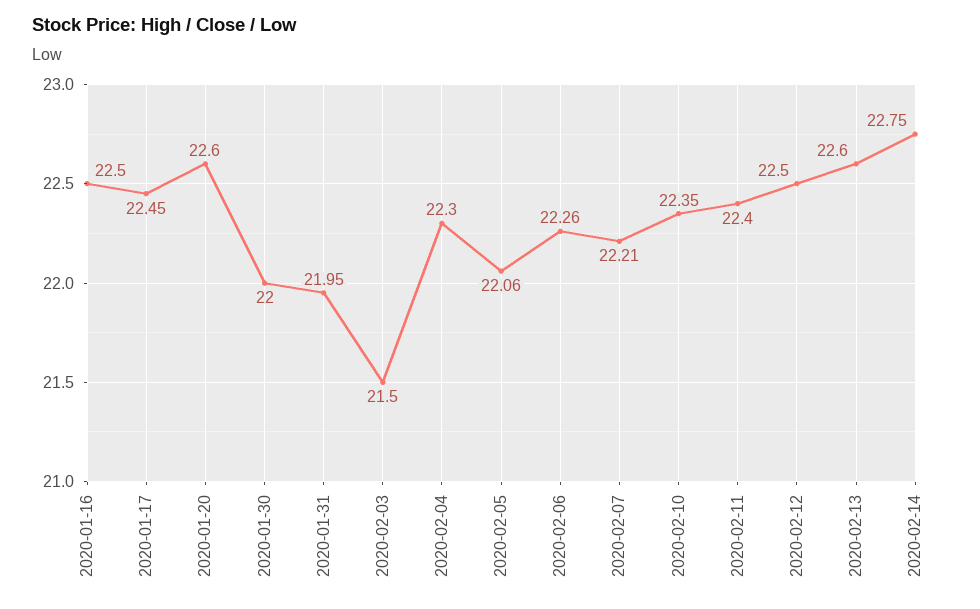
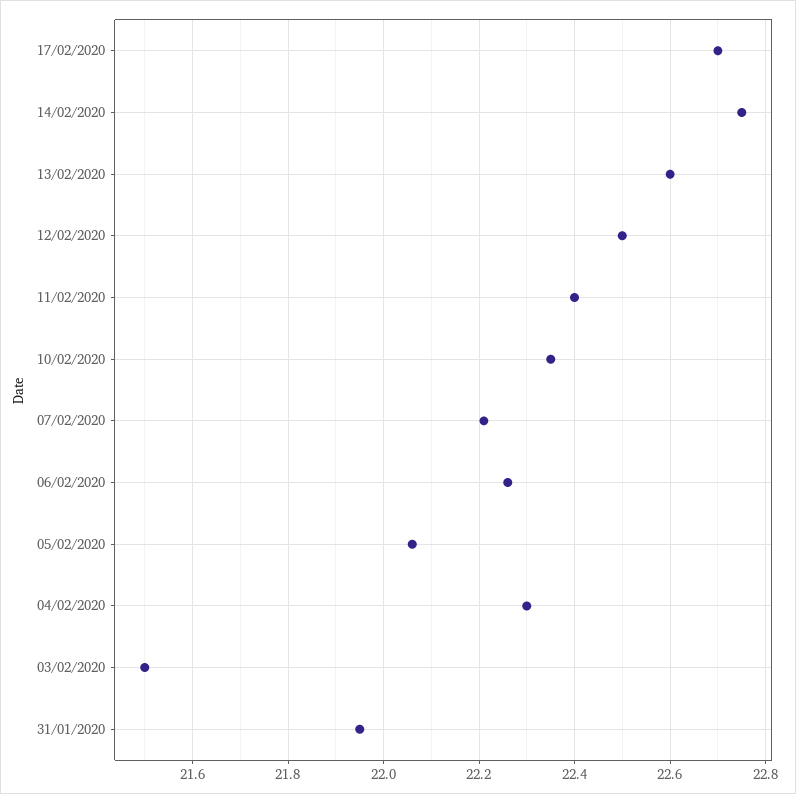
2020-01-16: 22.5 -> none
2020-01-17: 22.45 -> none
2020-01-20: 22.6 -> none
2020-01-30: 22 -> none
17/02/2020: none -> 22.7

